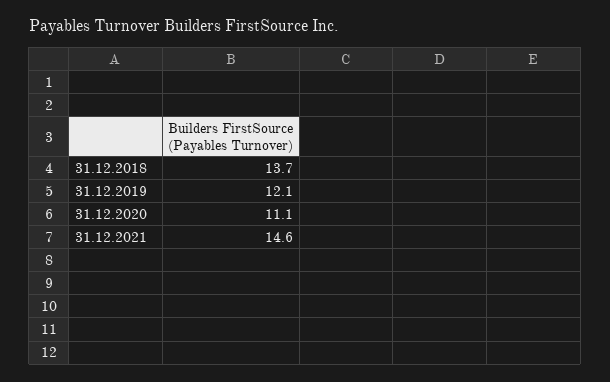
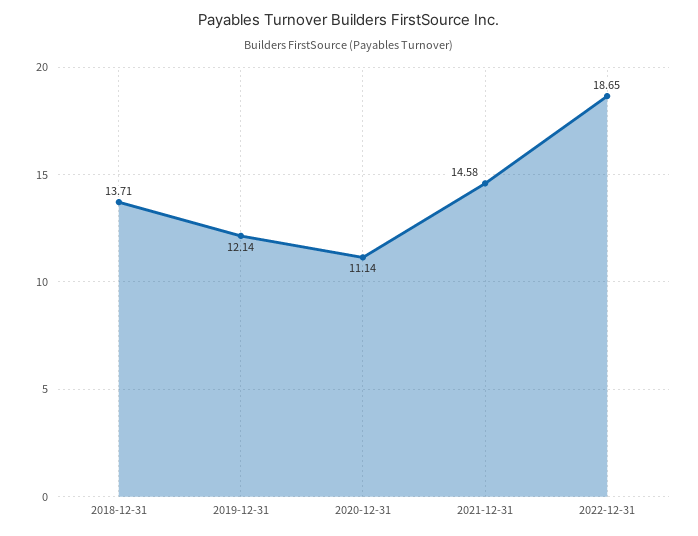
2022-12-31: none -> 18.65

